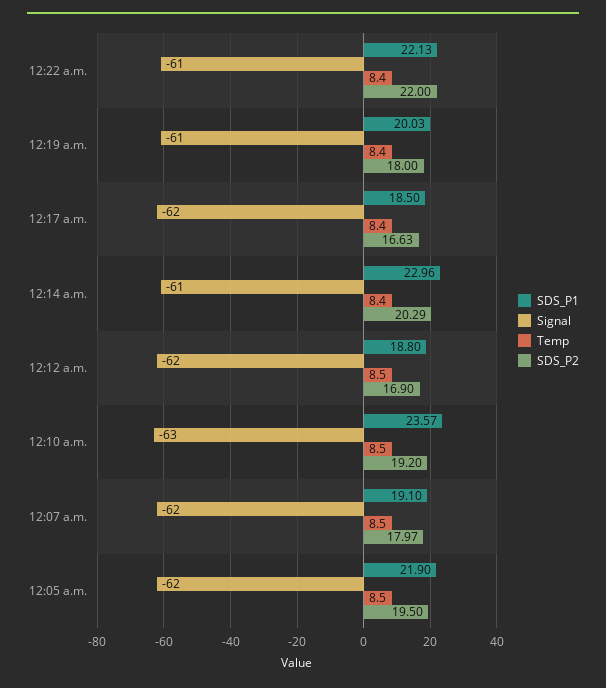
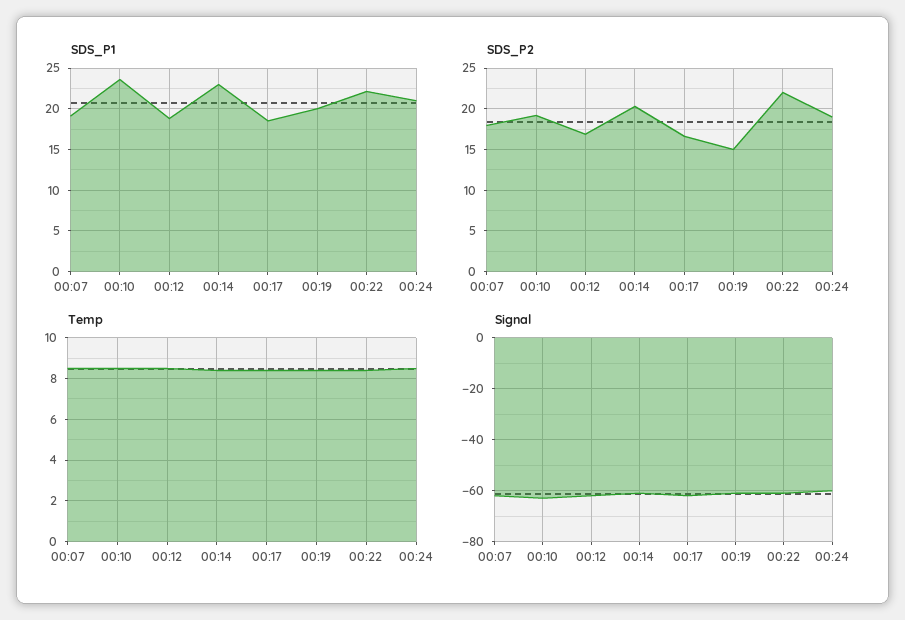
SDS_P2, 12:19 a.m.: 18 -> 15
SDS_P1, 12:05 a.m.: 21.9 -> none
Signal, 12:05 a.m.: -62 -> none
Temp, 12:05 a.m.: 8.5 -> none
SDS_P2, 12:05 a.m.: 19.5 -> none
SDS_P1, 00:24: none -> 21
SDS_P2, 00:24: none -> 19
Temp, 00:24: none -> 8.5
Signal, 00:24: none -> -60

